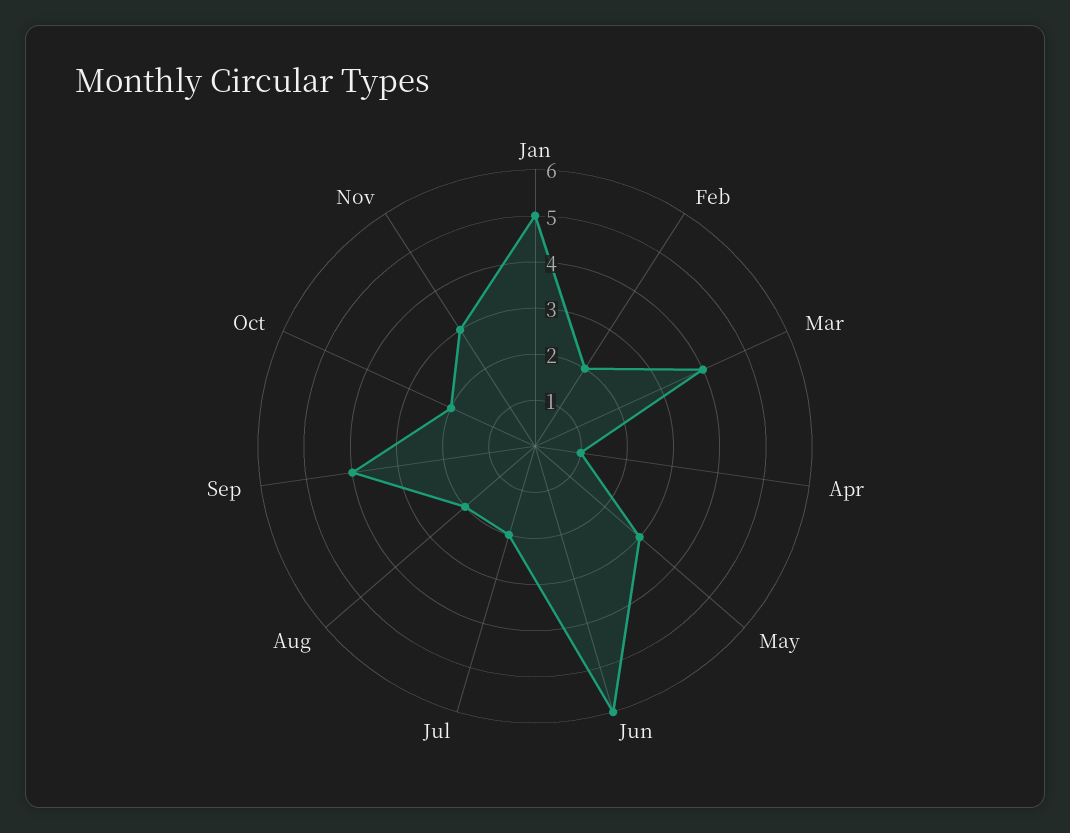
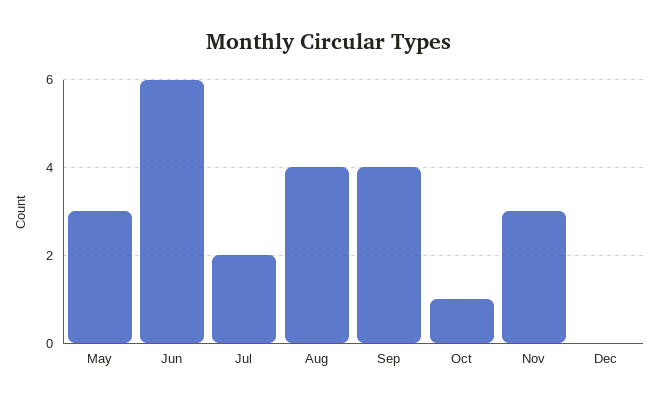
Jan: 5 -> none
Feb: 2 -> none
Mar: 4 -> none
Apr: 1 -> none
Aug: 2 -> 4
Oct: 2 -> 1
Dec: none -> 0

